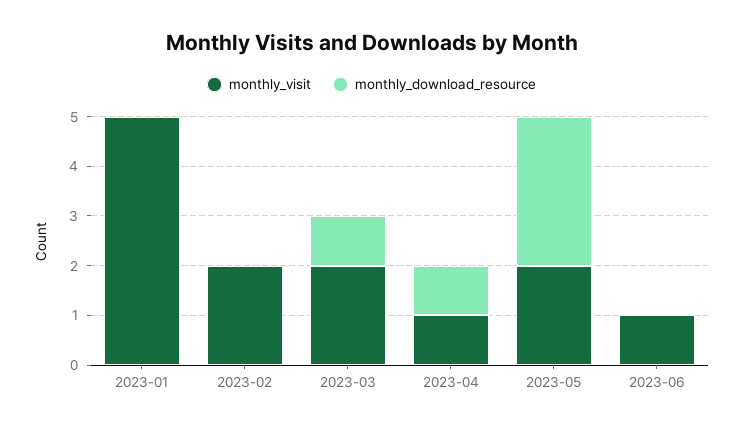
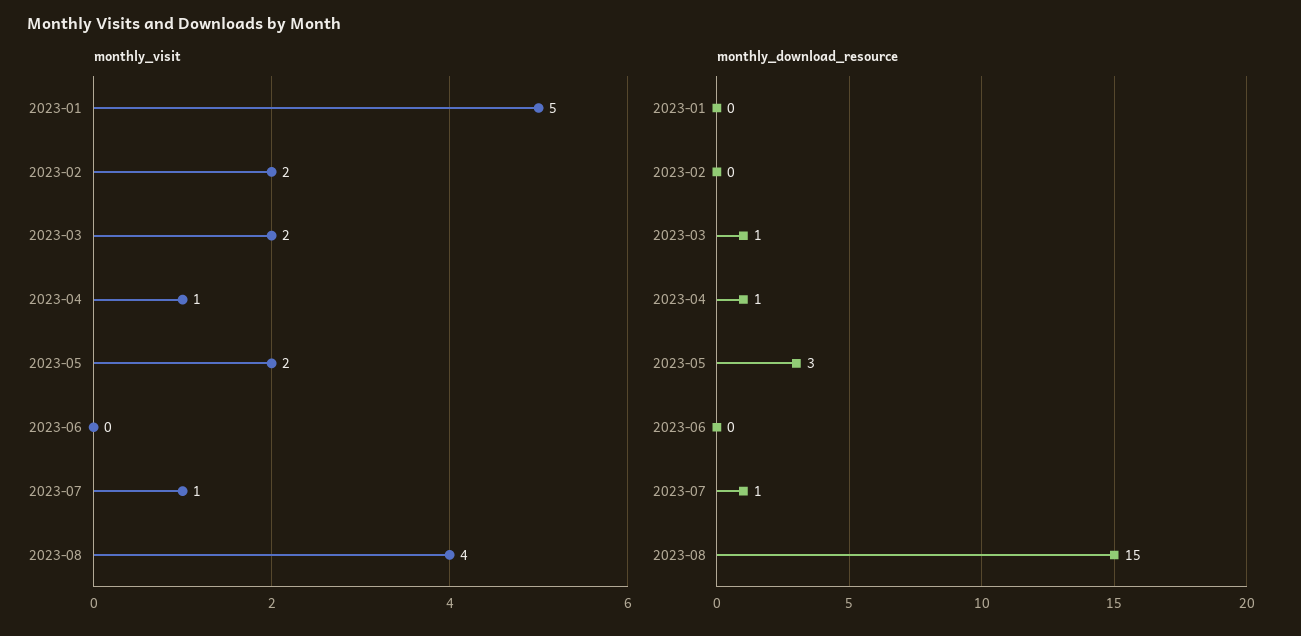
monthly_visit, 2023-06: 1 -> 0
monthly_visit, 2023-07: none -> 1
monthly_visit, 2023-08: none -> 4
monthly_download_resource, 2023-07: none -> 1
monthly_download_resource, 2023-08: none -> 15

